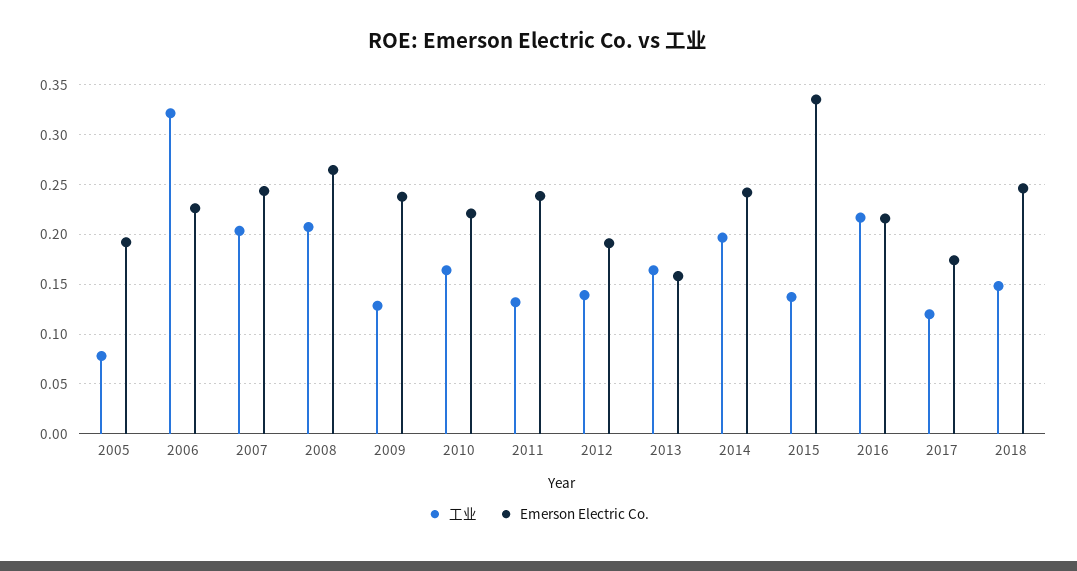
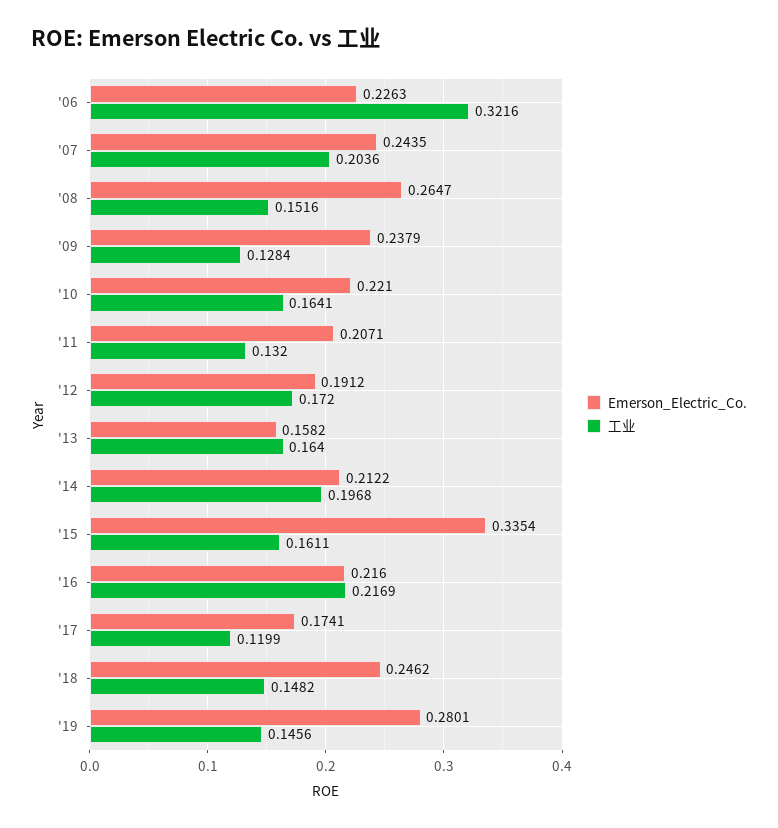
工业, 2005: 0.08 -> none
Emerson Electric Co., 2005: 0.19 -> none
工业, 2008: 0.21 -> 0.1516
Emerson Electric Co., 2011: 0.24 -> 0.2071
工业, 2012: 0.14 -> 0.172
Emerson Electric Co., 2014: 0.24 -> 0.2122
工业, 2015: 0.14 -> 0.1611
Emerson Electric Co., '19: none -> 0.2801
工业, '19: none -> 0.1456

